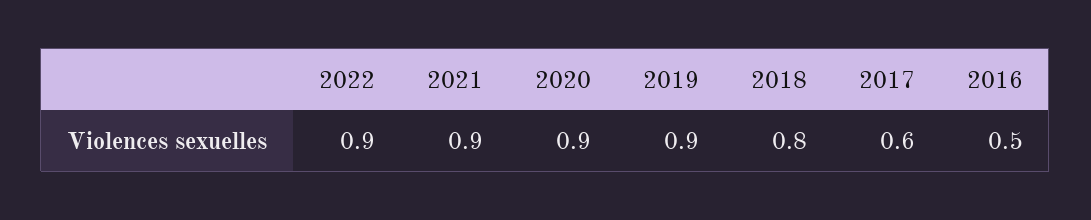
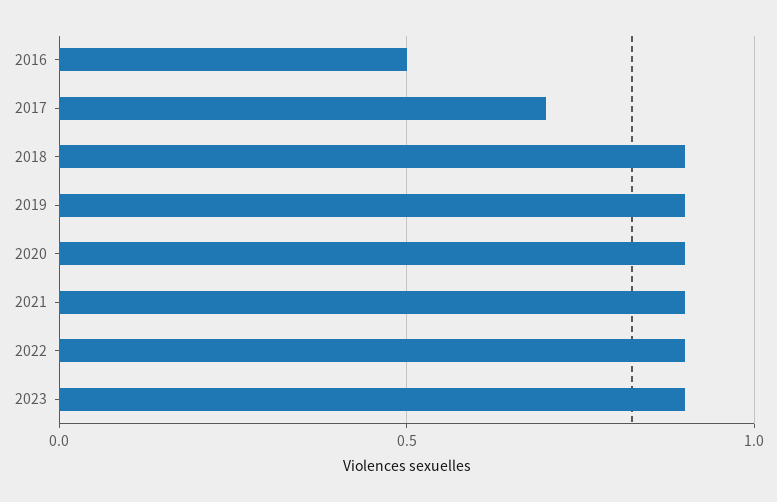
2018: 0.8 -> 0.9
2017: 0.6 -> 0.7
2023: none -> 0.9

